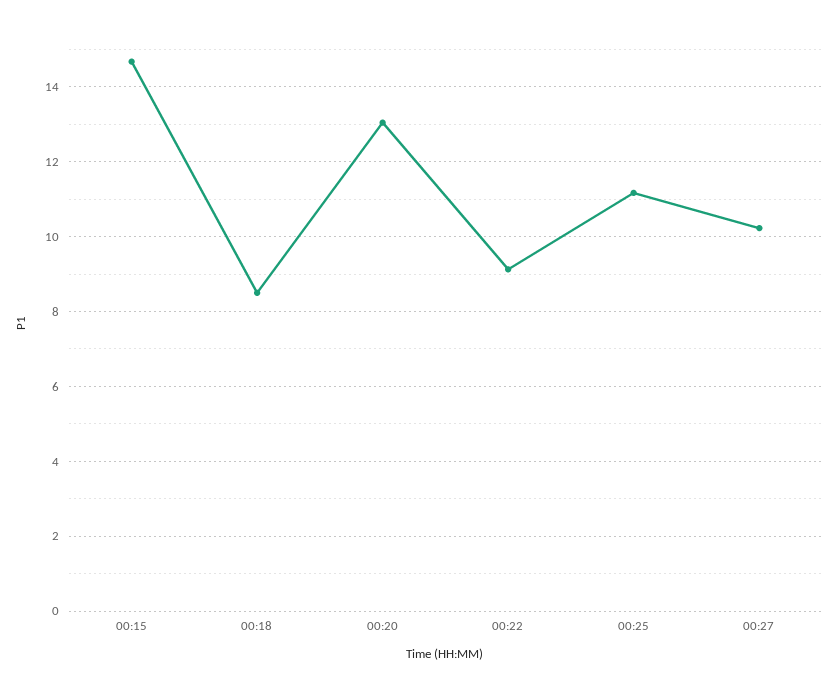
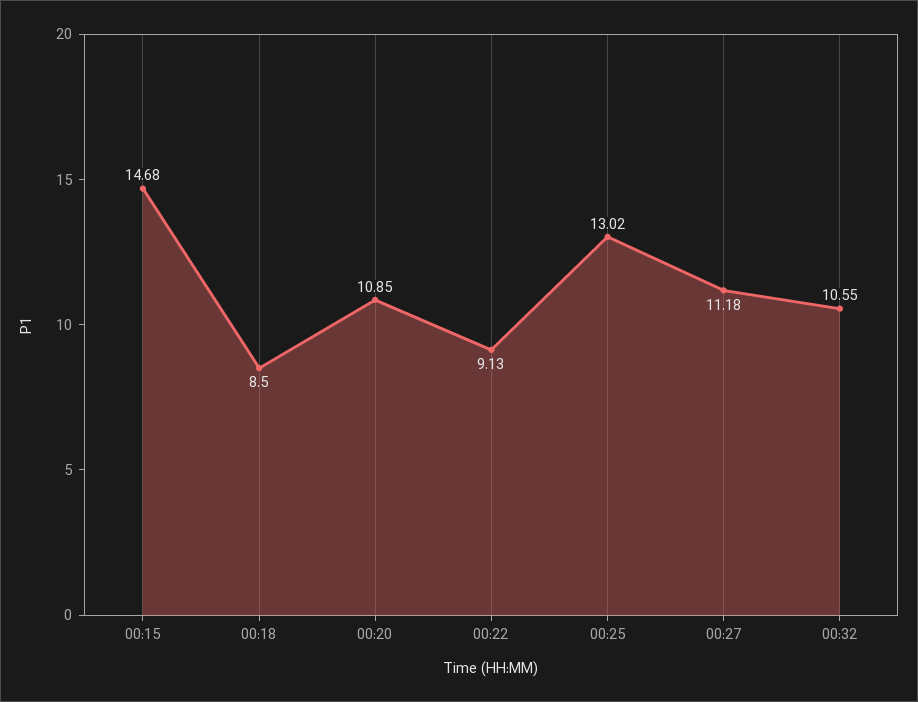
00:20: 13 -> 10.85
00:25: 11.2 -> 13.02
00:27: 10.2 -> 11.18
00:32: none -> 10.55

